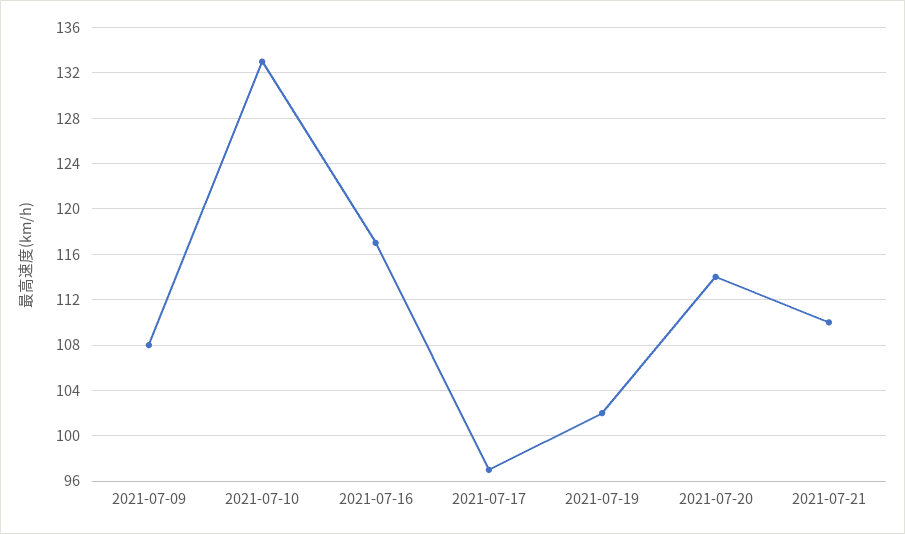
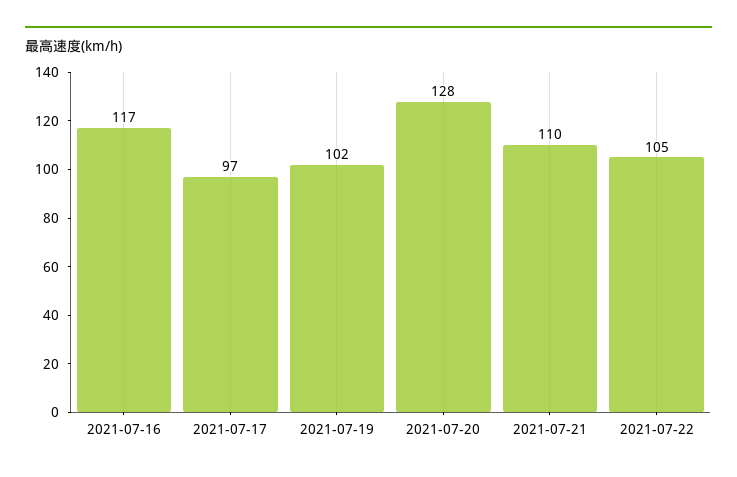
2021-07-09: 108 -> none
2021-07-10: 133 -> none
2021-07-20: 114 -> 128
2021-07-22: none -> 105

